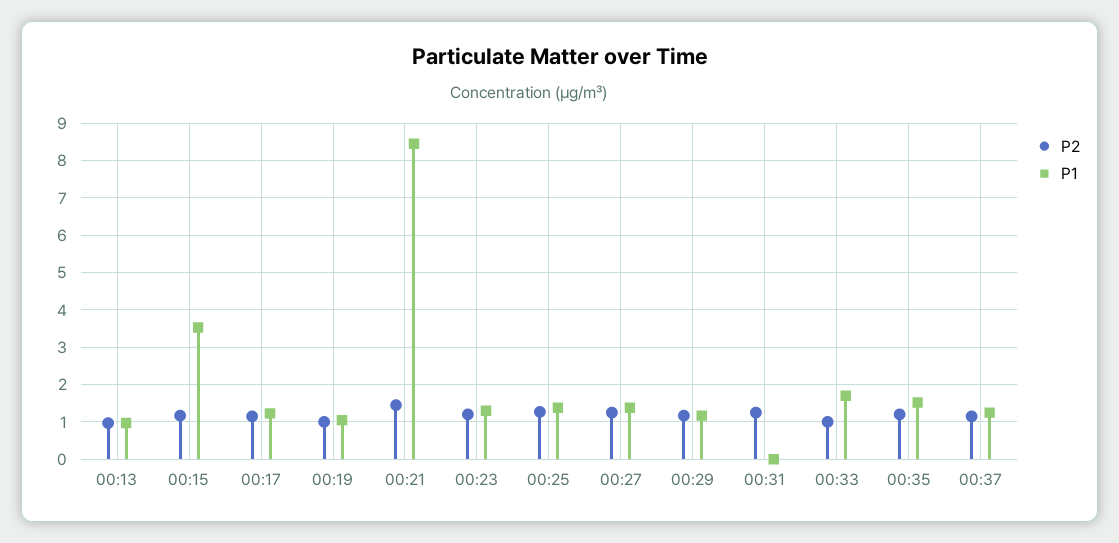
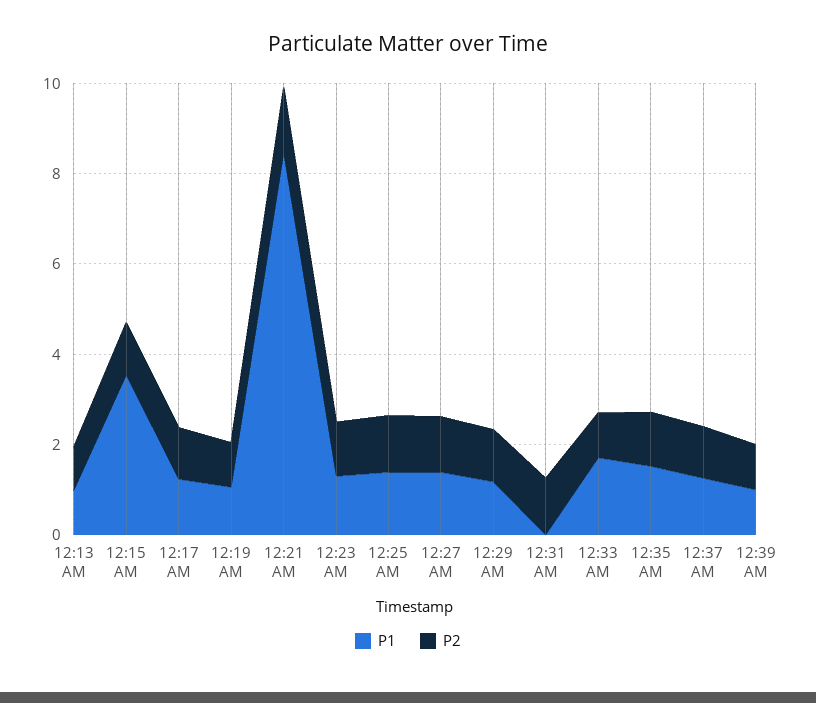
P1, 12:39 AM: none -> 1
P2, 12:39 AM: none -> 1

